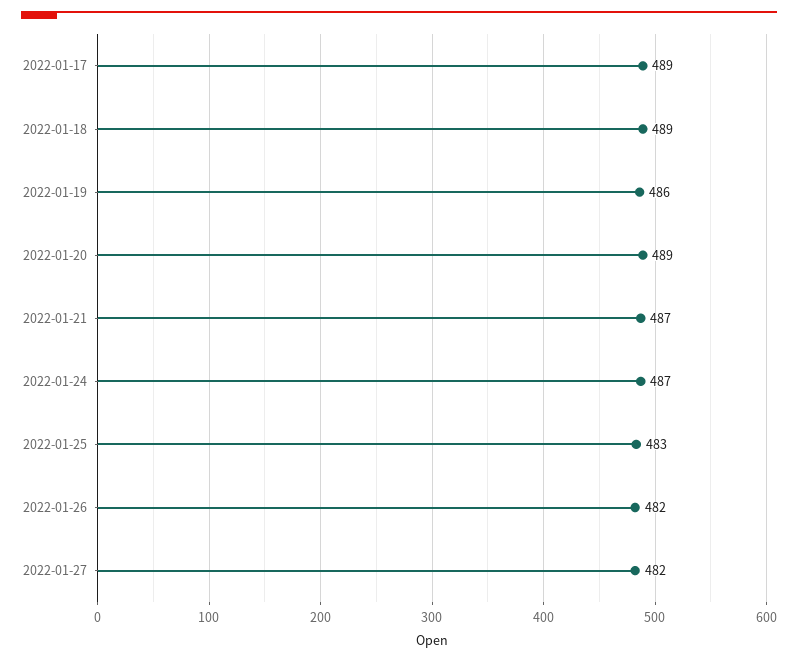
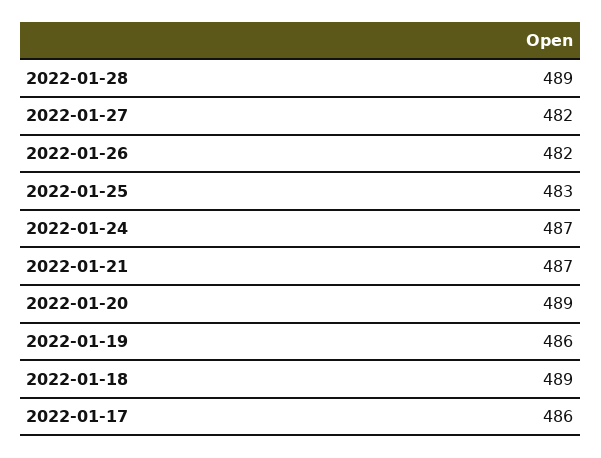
2022-01-17: 489 -> 486
2022-01-28: none -> 489

